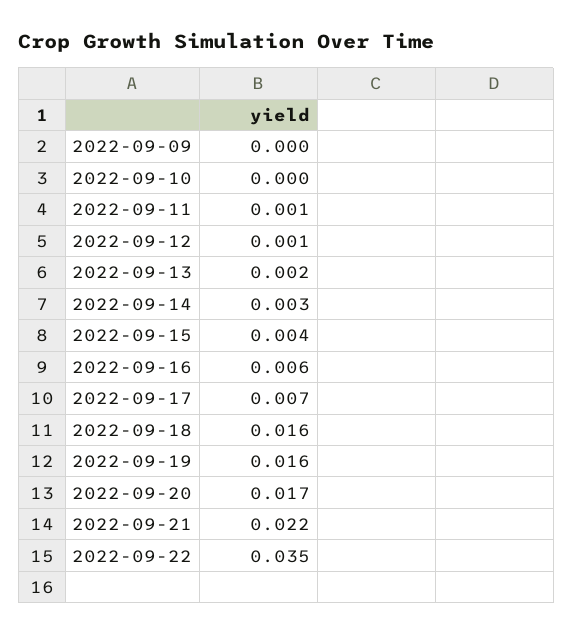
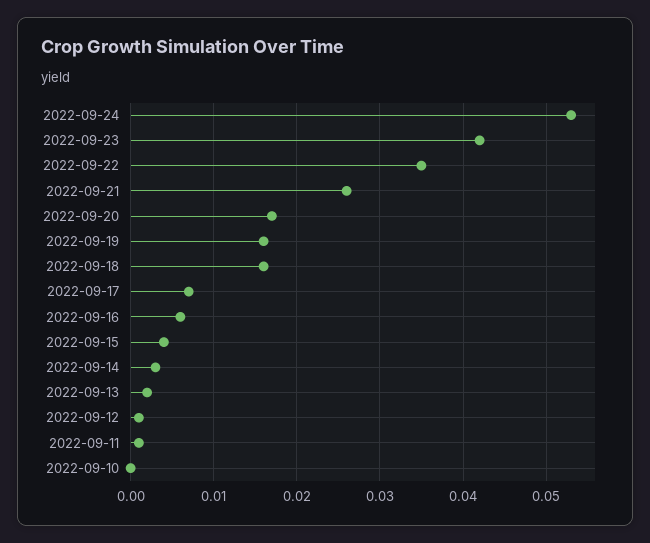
2022-09-09: 0 -> none
2022-09-21: 0.022 -> 0.026
2022-09-24: none -> 0.053
2022-09-23: none -> 0.042

